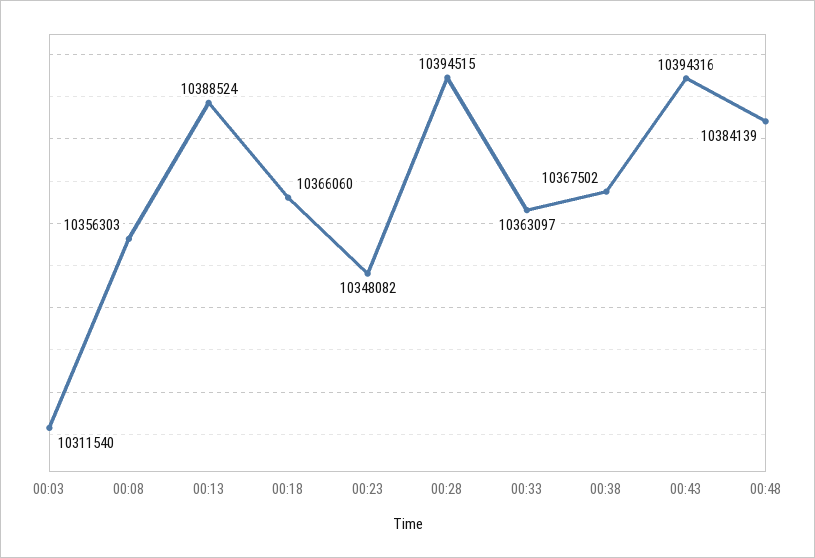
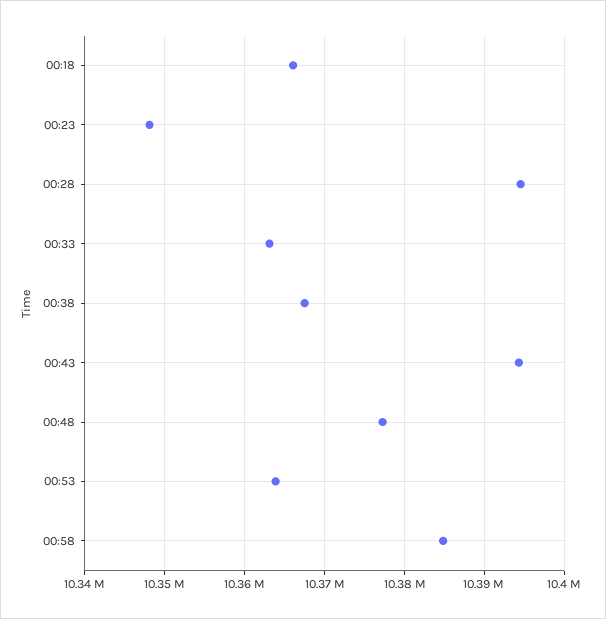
00:03: 10311540 -> none
00:08: 10356303 -> none
00:13: 10388524 -> none
00:48: 10384139 -> 10377000
00:53: none -> 10364000
00:58: none -> 10385000

